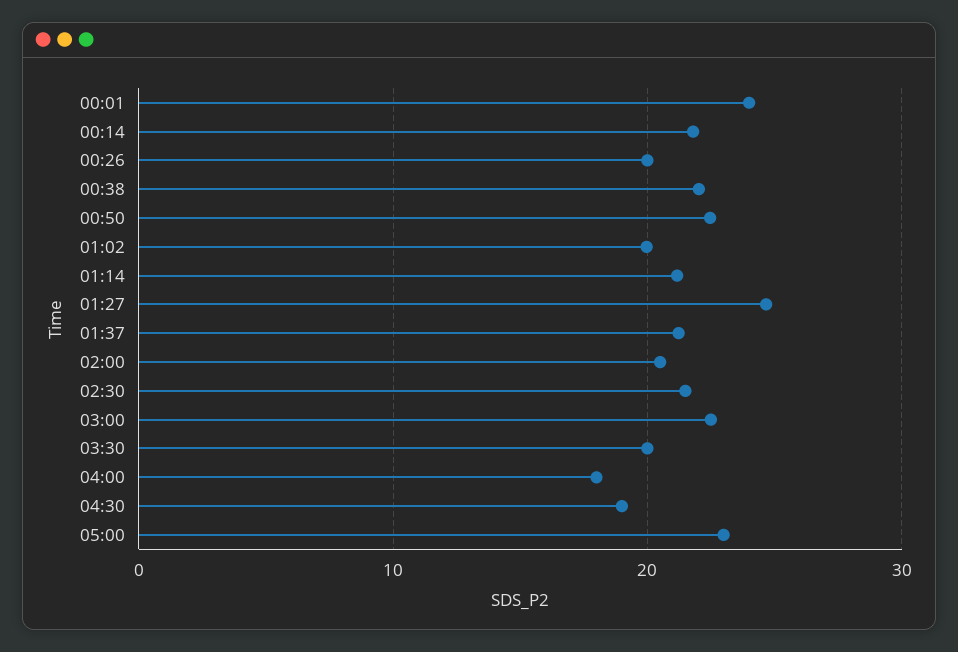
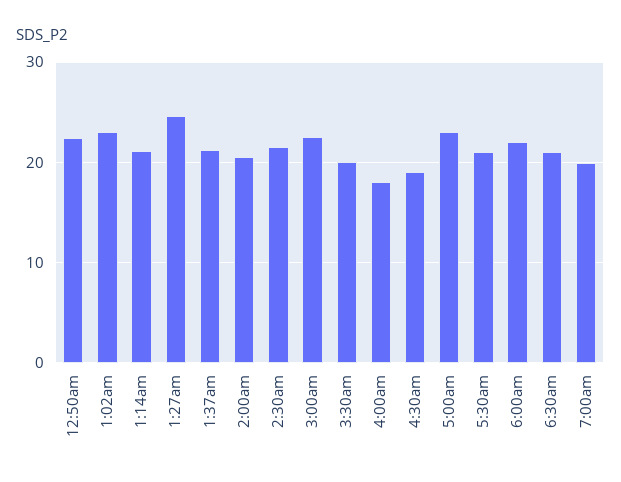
00:01: 24 -> none
00:14: 22 -> none
00:26: 20 -> none
00:38: 22 -> none
01:02: 20 -> 23
5:30am: none -> 21
6:00am: none -> 22
6:30am: none -> 21
7:00am: none -> 20

